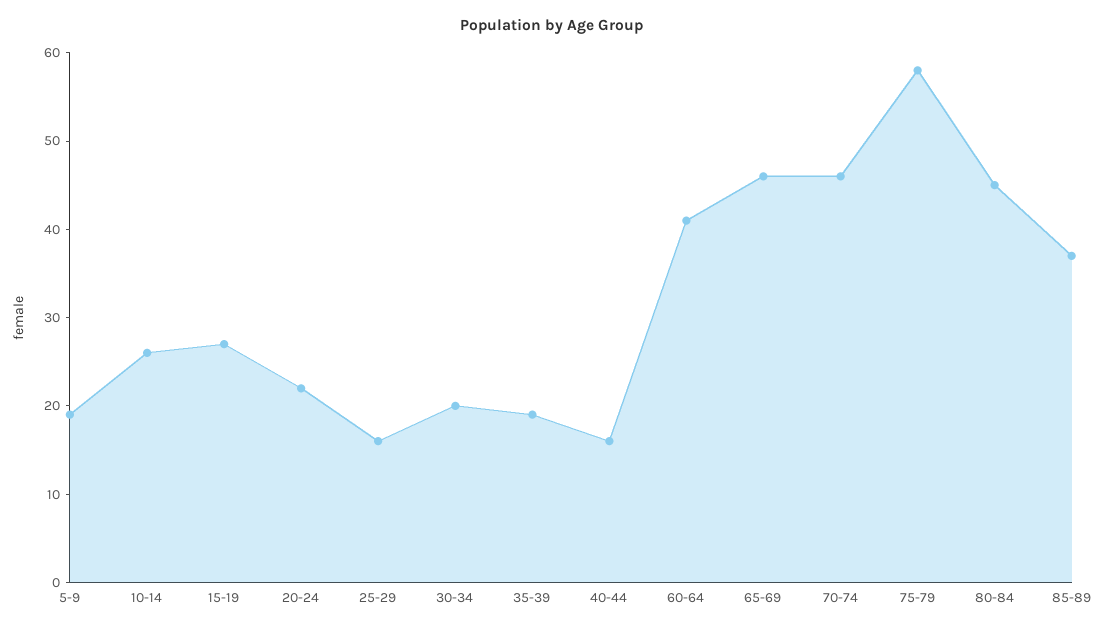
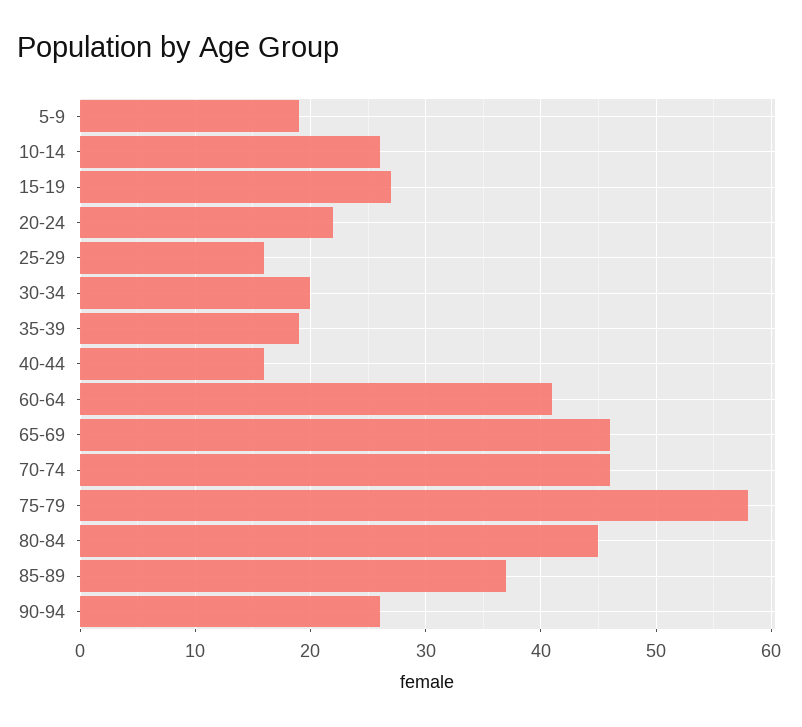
90-94: none -> 26

